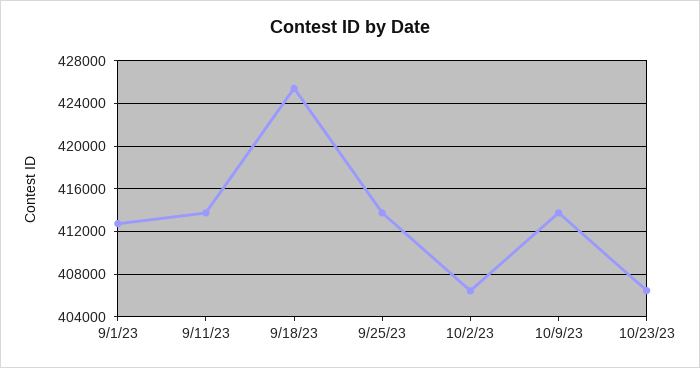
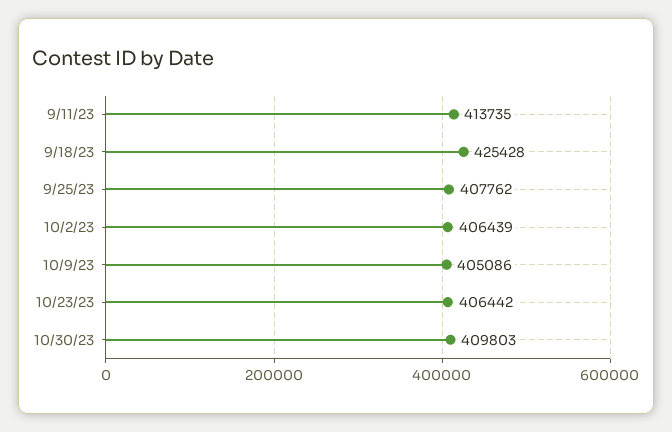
9/1/23: 413000 -> none
9/25/23: 414000 -> 407762
10/9/23: 414000 -> 405086
10/30/23: none -> 409803

